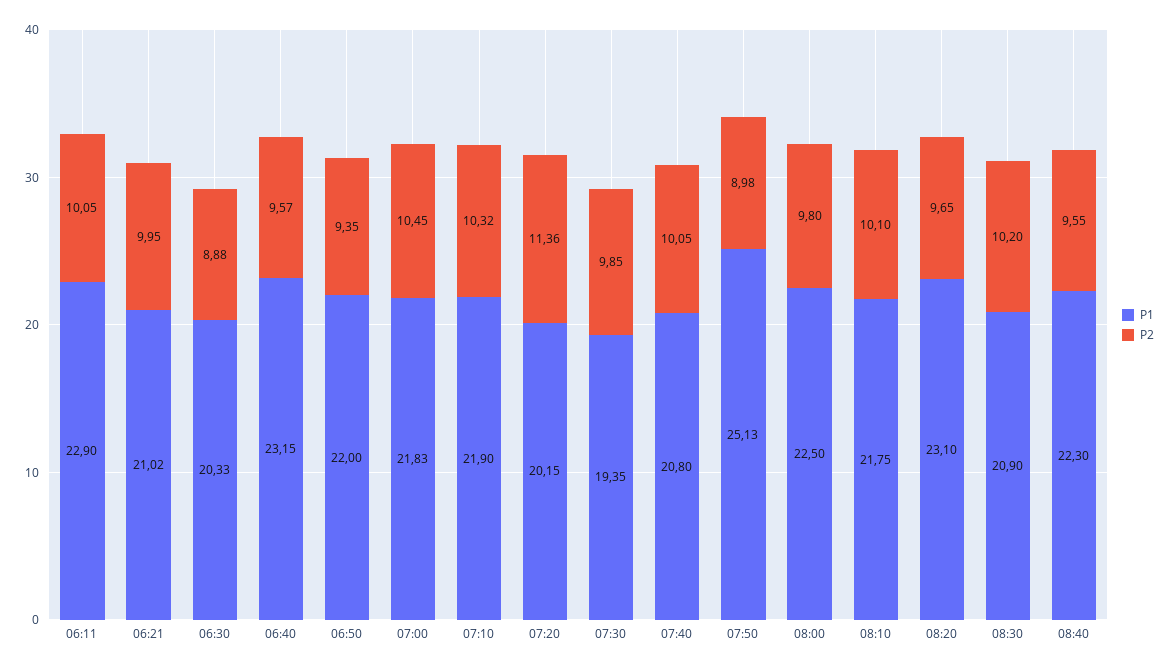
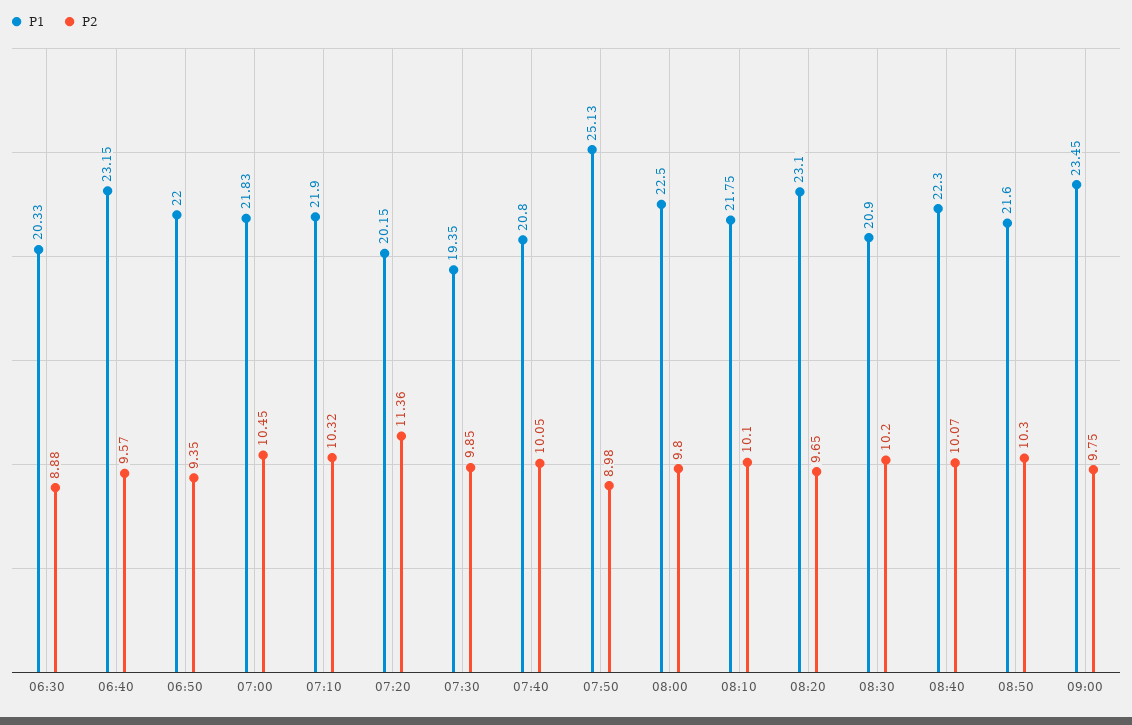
P1, 06:11: 22.9 -> none
P2, 06:11: 10.05 -> none
P1, 06:21: 21.02 -> none
P2, 06:21: 9.95 -> none
P2, 08:40: 9.55 -> 10.07
P1, 08:50: none -> 21.6
P2, 08:50: none -> 10.3
P1, 09:00: none -> 23.45
P2, 09:00: none -> 9.75

